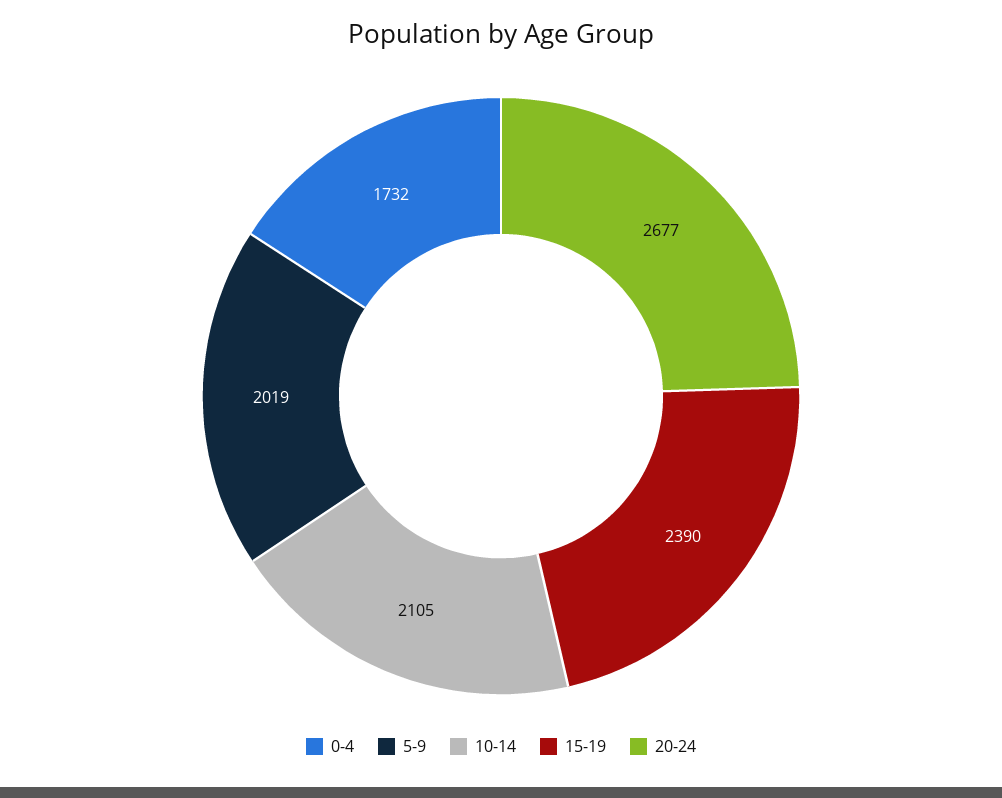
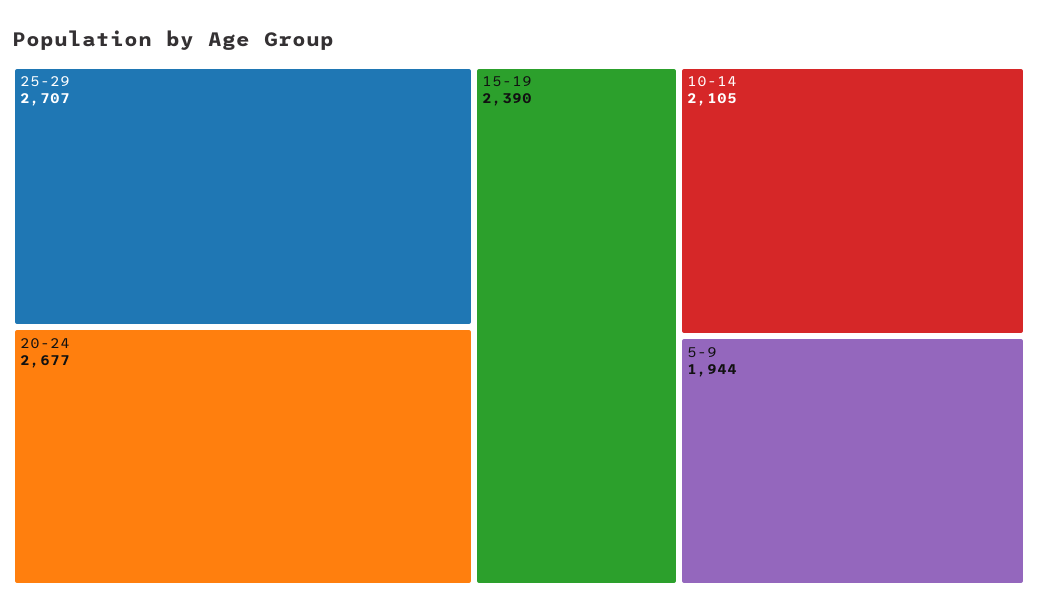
0-4: 1732 -> none
5-9: 2019 -> 1944
25-29: none -> 2707

